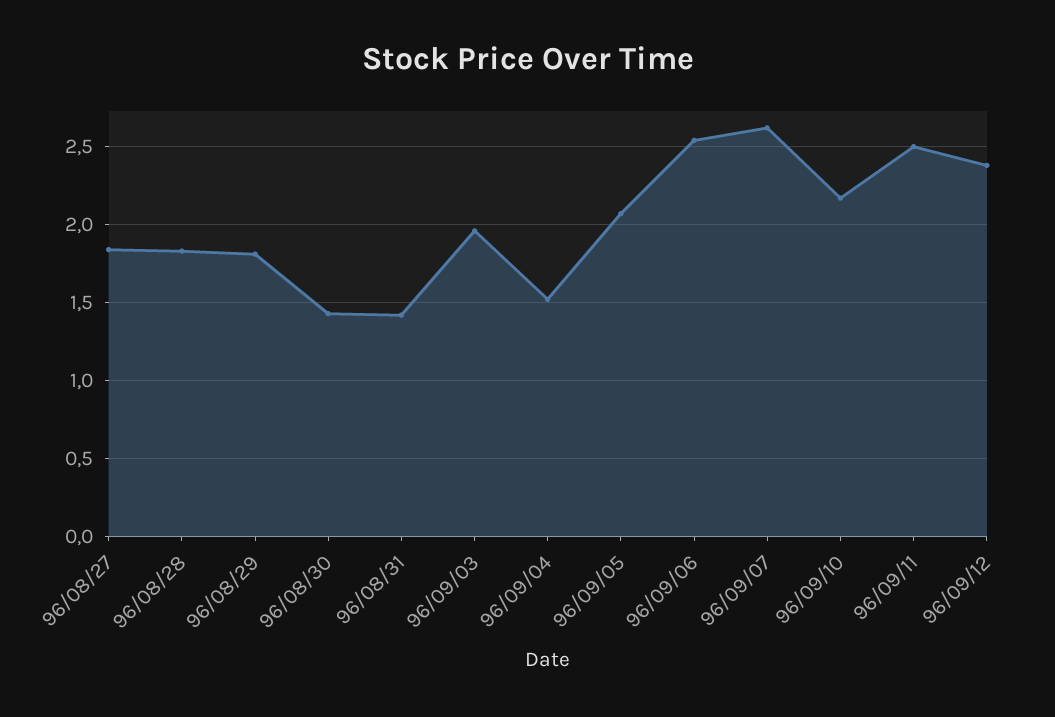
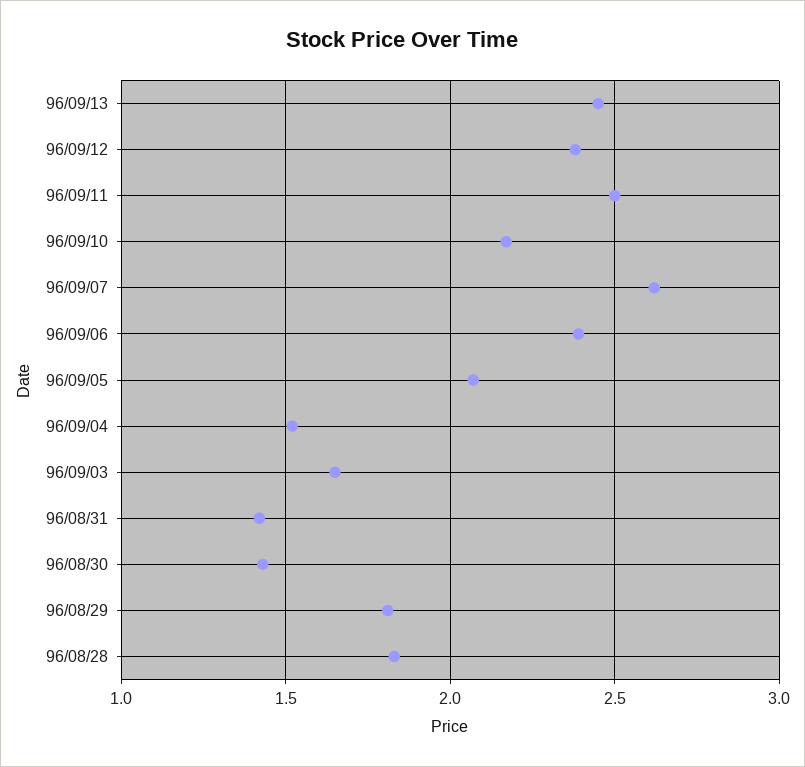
96/08/27: 1.85 -> none
96/09/03: 1.95 -> 1.65
96/09/06: 2.55 -> 2.4
96/09/13: none -> 2.45

